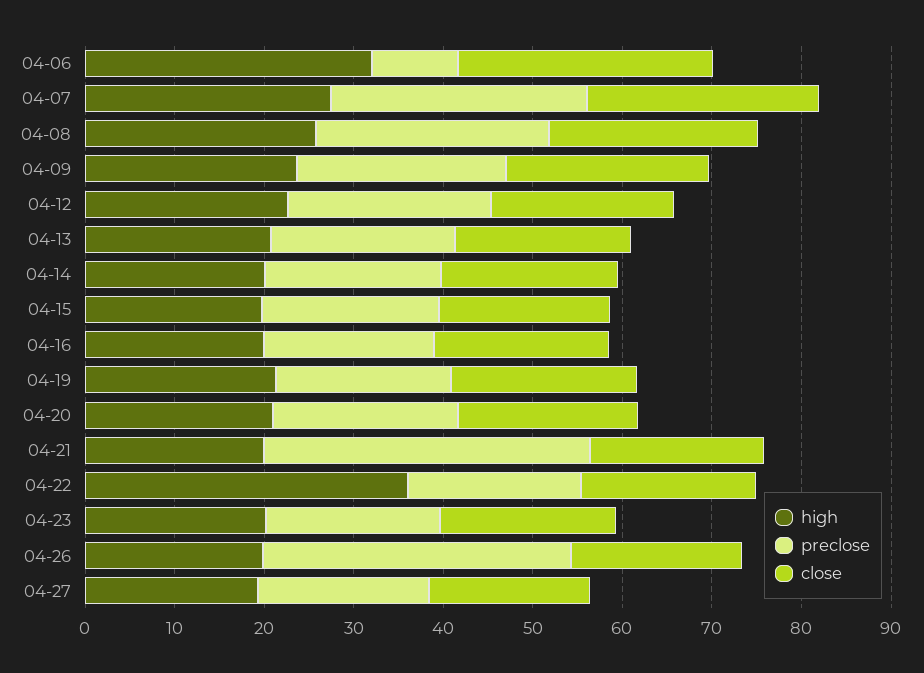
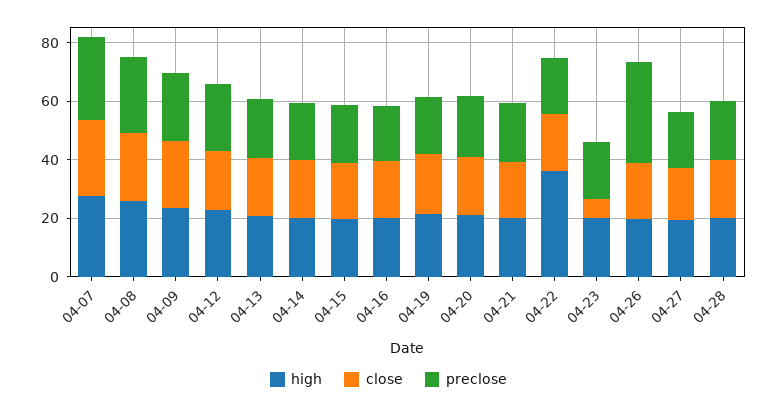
high, 04-06: 32 -> none
preclose, 04-06: 10 -> none
close, 04-06: 28 -> none
preclose, 04-21: 36 -> 20
close, 04-23: 20 -> 5
high, 04-28: none -> 20
close, 04-28: none -> 20
preclose, 04-28: none -> 20

